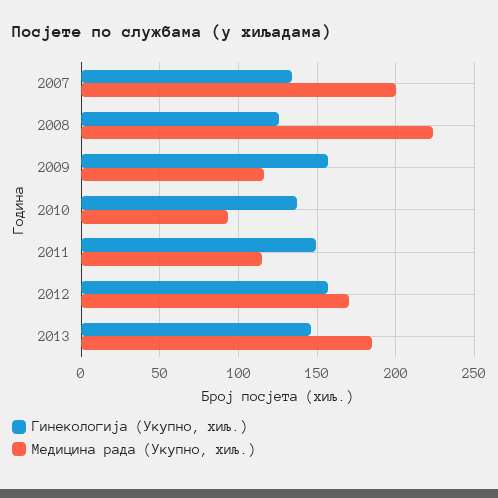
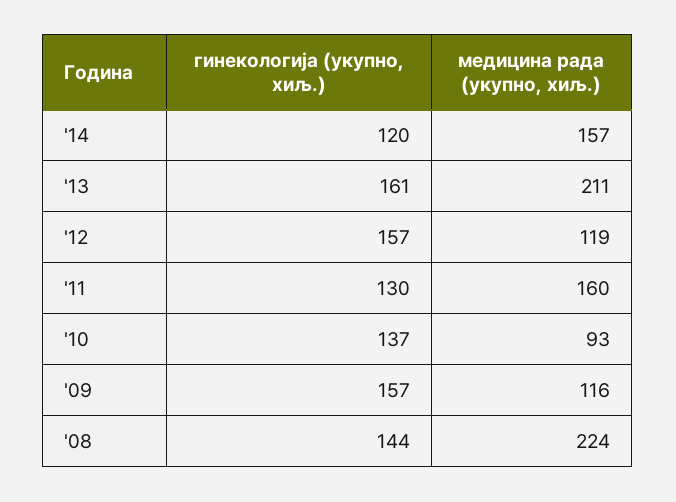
Гинекологија (Укупно, хиљ.), 2007: 135 -> none
Медицина рада (Укупно, хиљ.), 2007: 200 -> none
Гинекологија (Укупно, хиљ.), 2008: 125 -> 144
Гинекологија (Укупно, хиљ.), 2011: 150 -> 130
Медицина рада (Укупно, хиљ.), 2011: 115 -> 160
Медицина рада (Укупно, хиљ.), 2012: 170 -> 119
Гинекологија (Укупно, хиљ.), 2013: 145 -> 161
Медицина рада (Укупно, хиљ.), 2013: 185 -> 211
Гинекологија (Укупно, хиљ.), '14: none -> 120
Медицина рада (Укупно, хиљ.), '14: none -> 157

